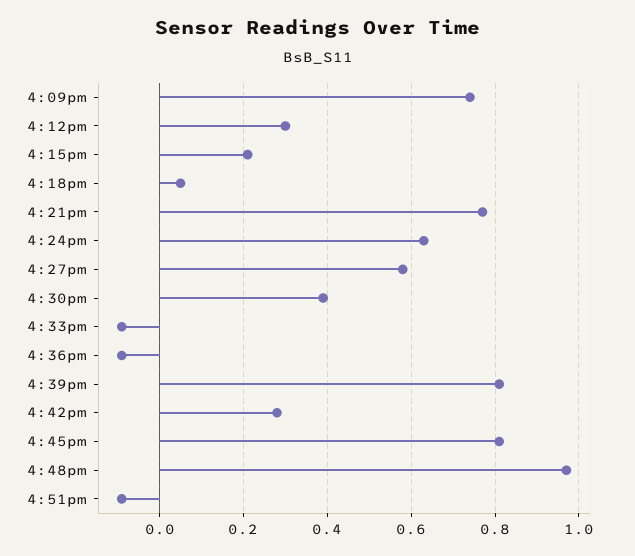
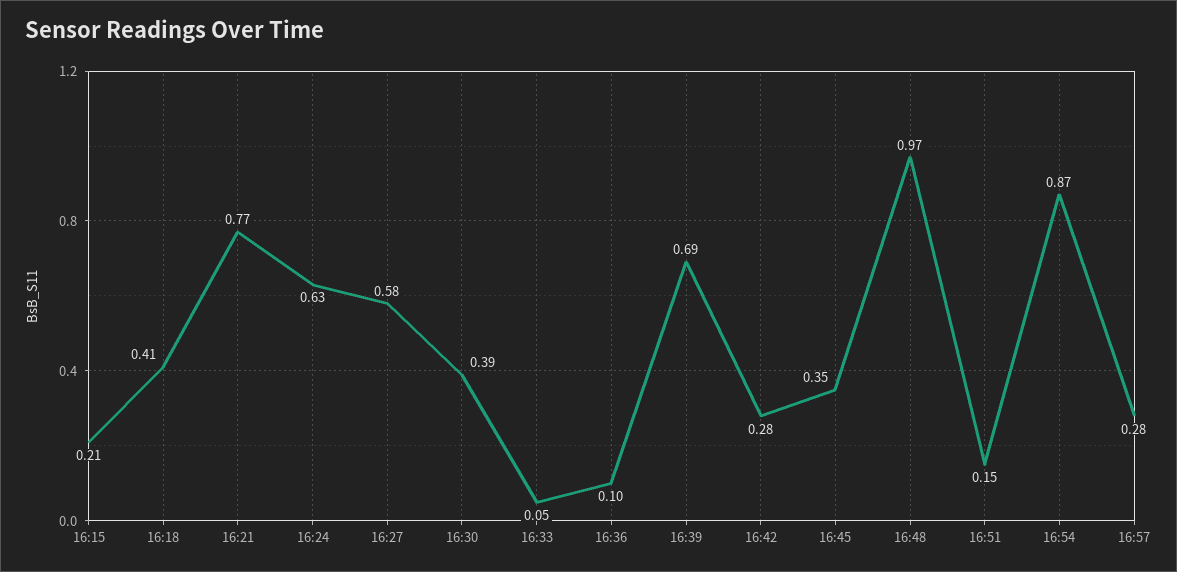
4:09pm: 0.75 -> none
4:12pm: 0.3 -> none
4:18pm: 0.05 -> 0.41
4:33pm: -0.1 -> 0.05
4:36pm: -0.1 -> 0.1
4:39pm: 0.8 -> 0.69
4:45pm: 0.8 -> 0.35
4:51pm: -0.1 -> 0.15
16:54: none -> 0.87
16:57: none -> 0.28

